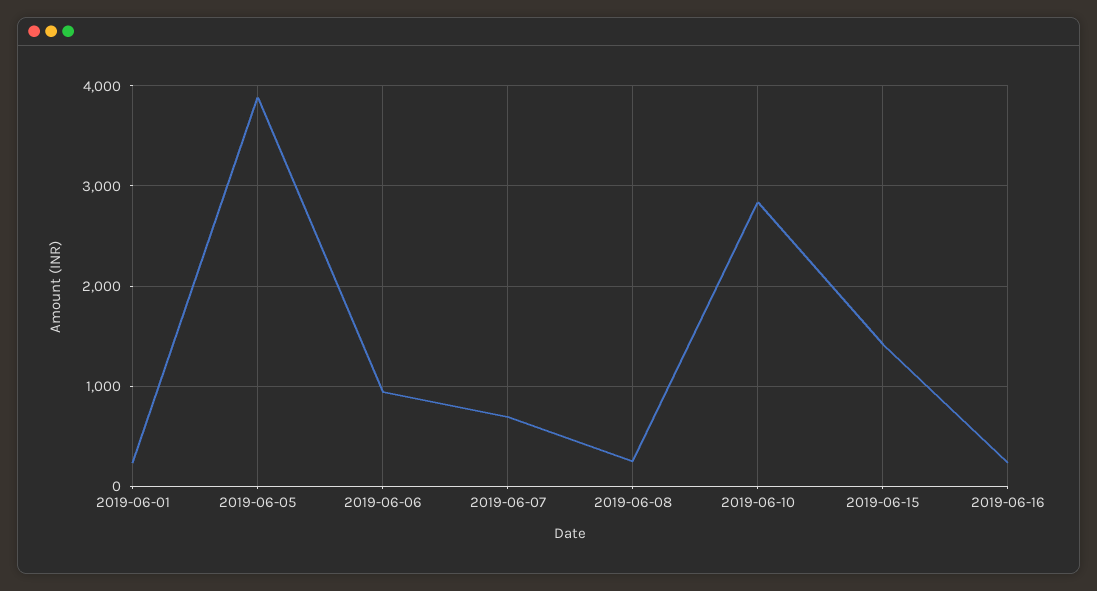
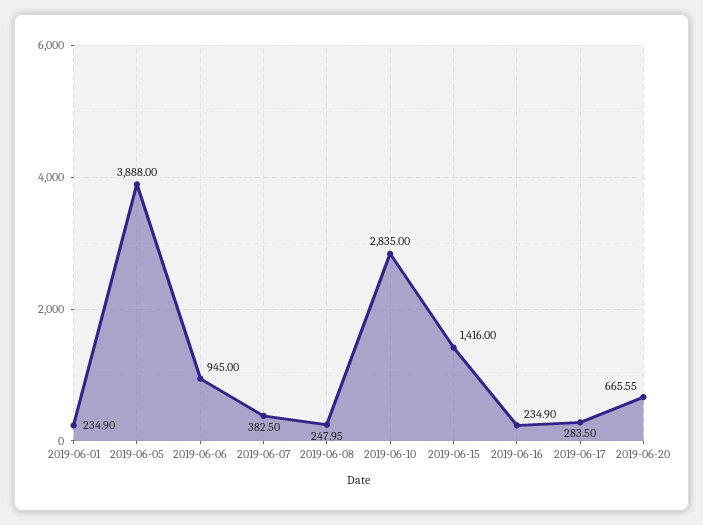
2019-06-07: 700 -> 382.5
2019-06-17: none -> 283.5
2019-06-20: none -> 665.55

